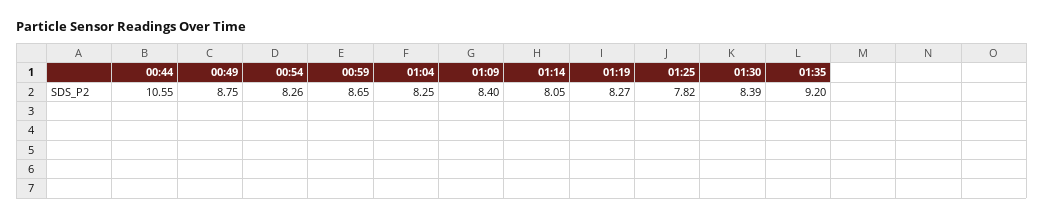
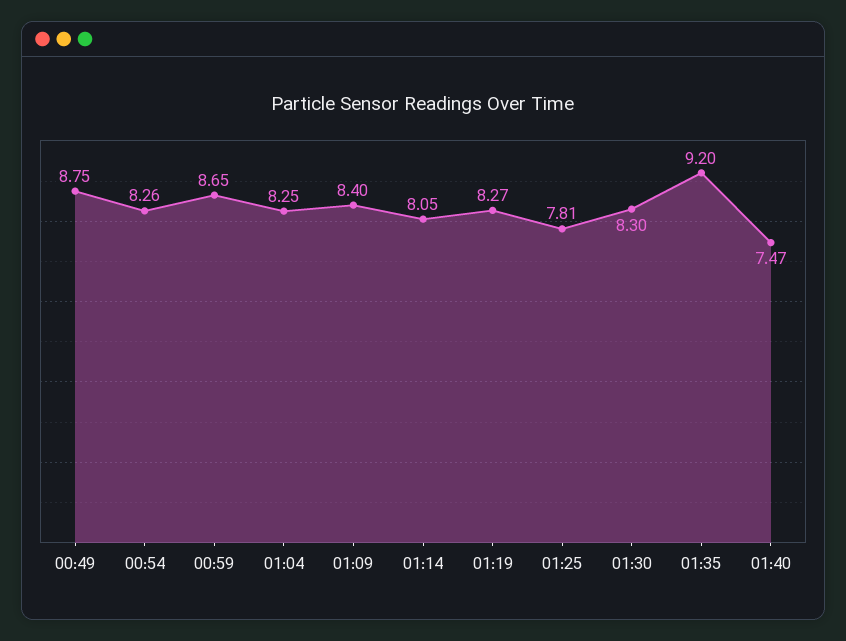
00:44: 10.55 -> none
01:25: 7.82 -> 7.81
01:30: 8.39 -> 8.3
01:40: none -> 7.47

